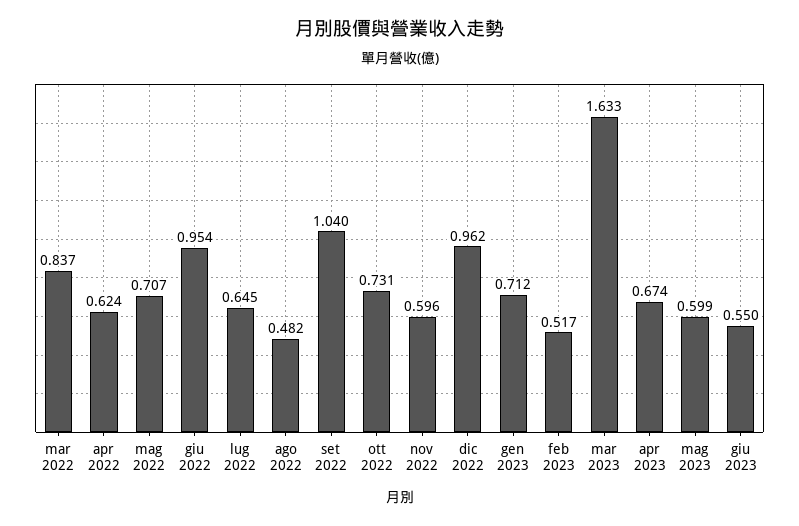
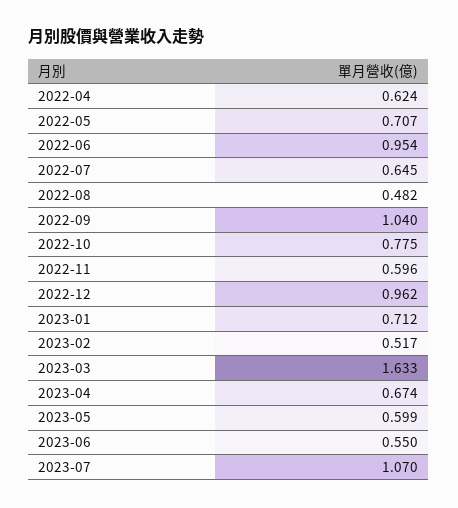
mar 2022: 0.837 -> none
ott 2022: 0.731 -> 0.775
2023-07: none -> 1.07

